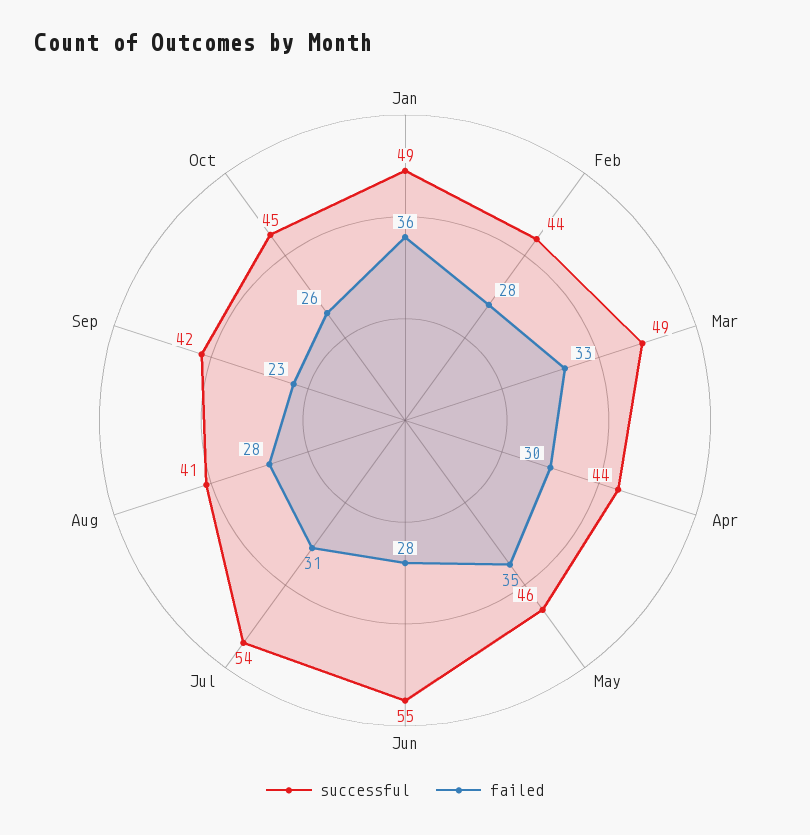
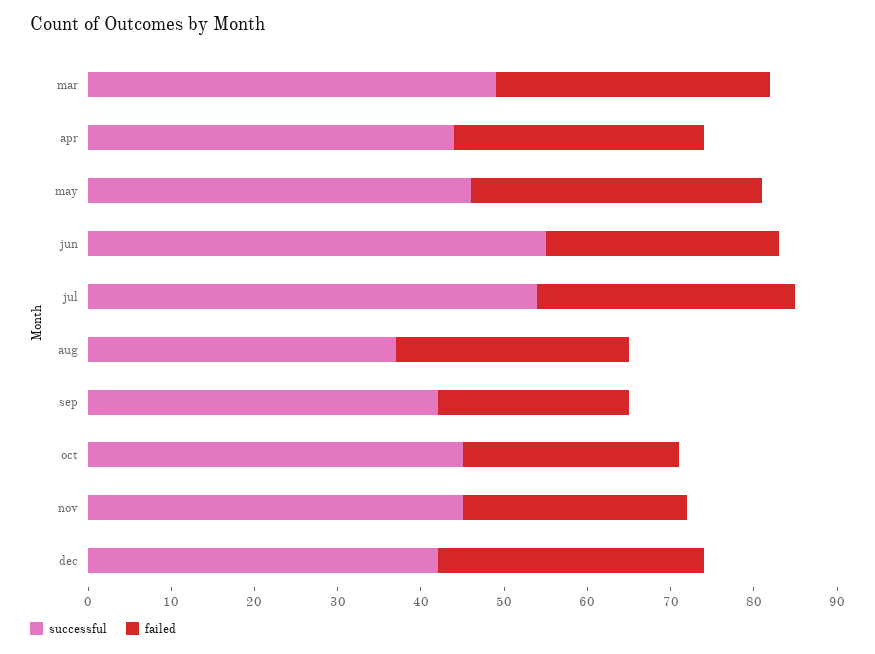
successful, Jan: 49 -> none
failed, Jan: 36 -> none
successful, Feb: 44 -> none
failed, Feb: 28 -> none
successful, Aug: 41 -> 37
successful, nov: none -> 45
failed, nov: none -> 27
successful, dec: none -> 42
failed, dec: none -> 32

